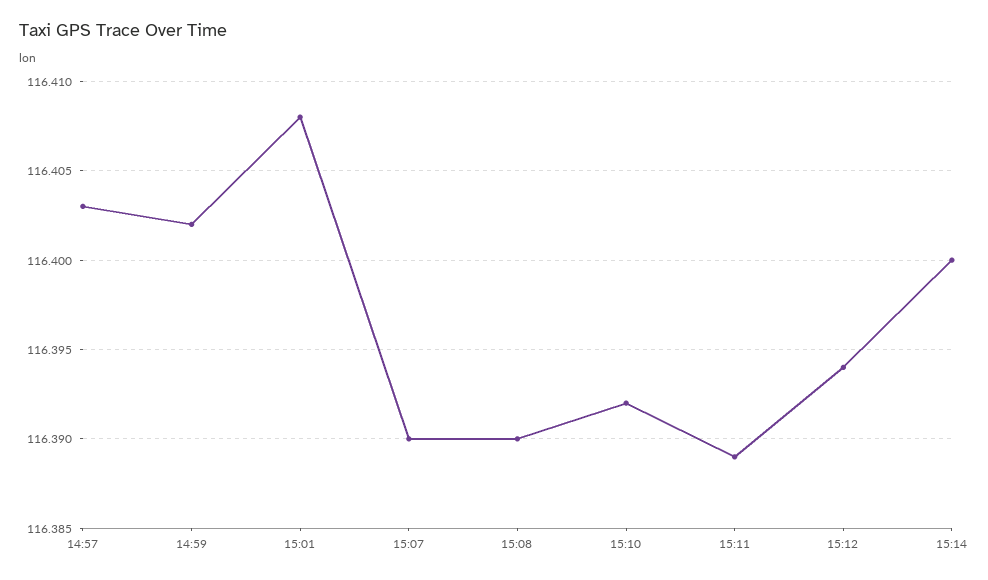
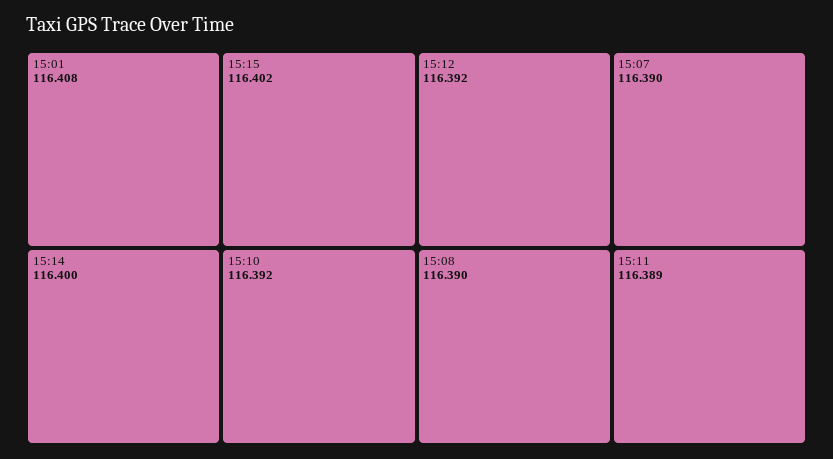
14:57: 116.403 -> none
14:59: 116.402 -> none
15:12: 116.394 -> 116.392
15:15: none -> 116.402

